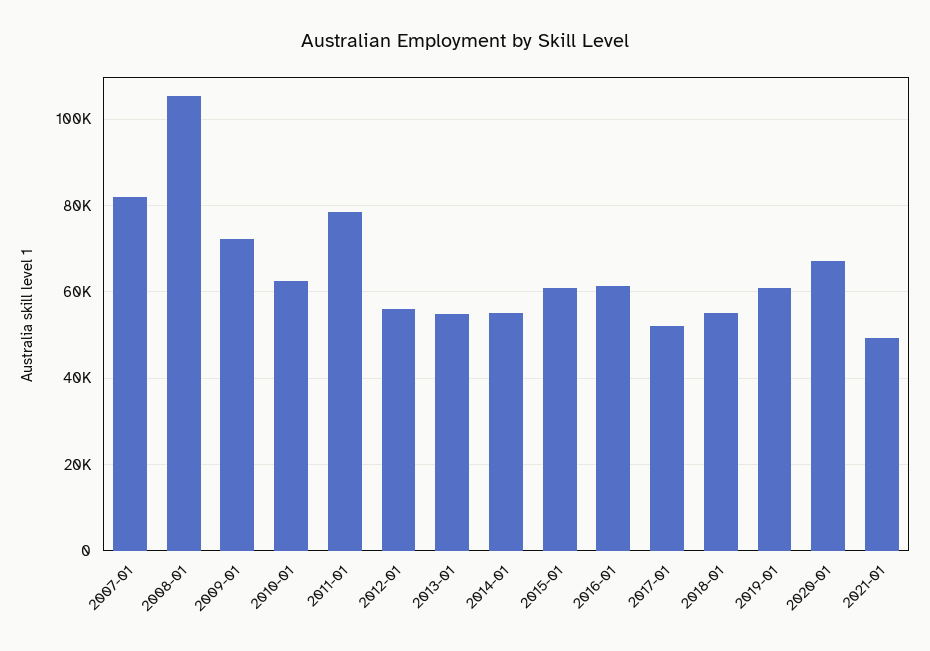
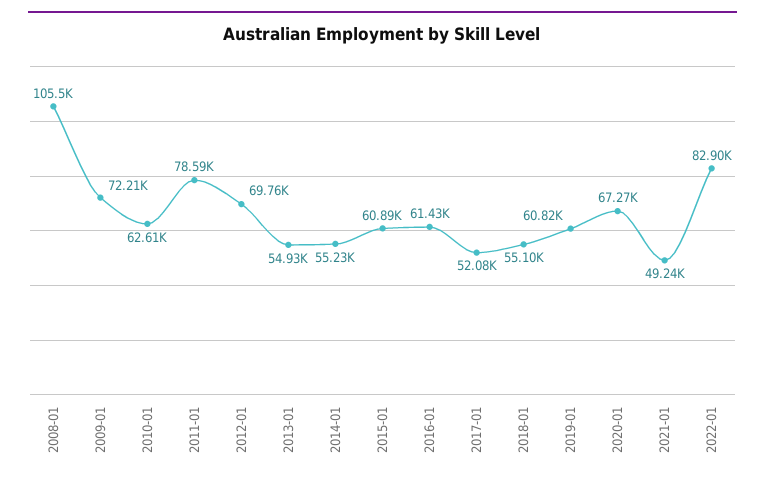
2007-01: 82000 -> none
2012-01: 56000 -> 69760
2022-01: none -> 82900

